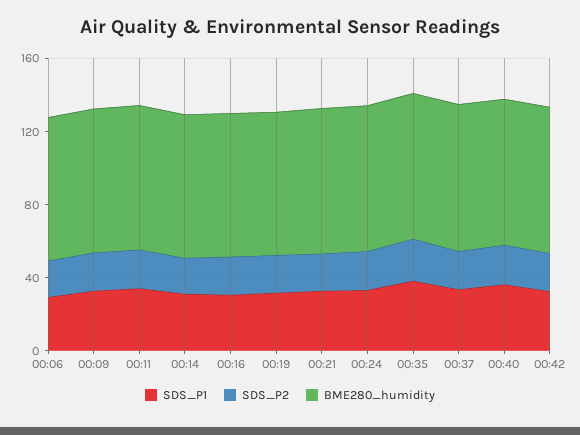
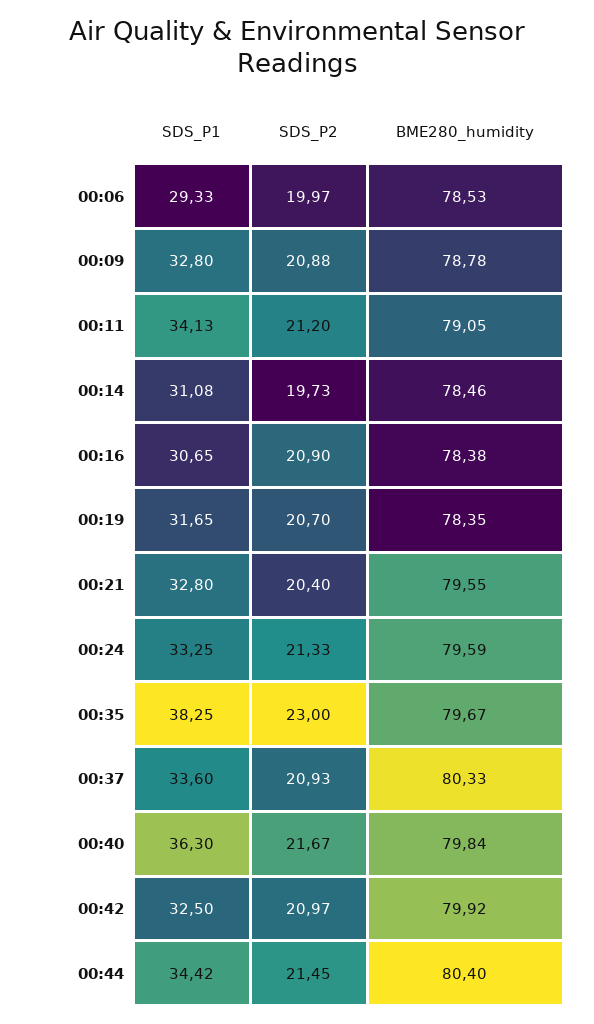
SDS_P1, 00:44: none -> 34.42
SDS_P2, 00:44: none -> 21.45
BME280_humidity, 00:44: none -> 80.4

